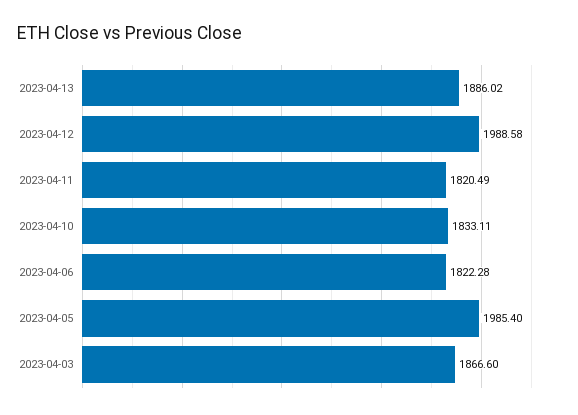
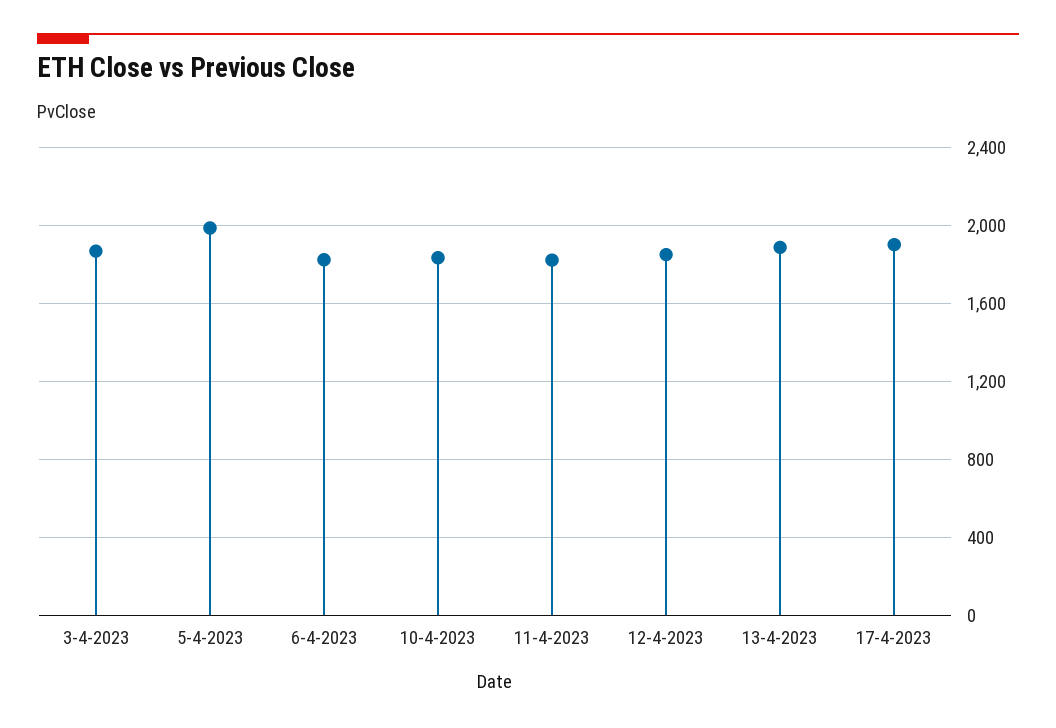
2023-04-12: 1988.58 -> 1850
17-4-2023: none -> 1900

